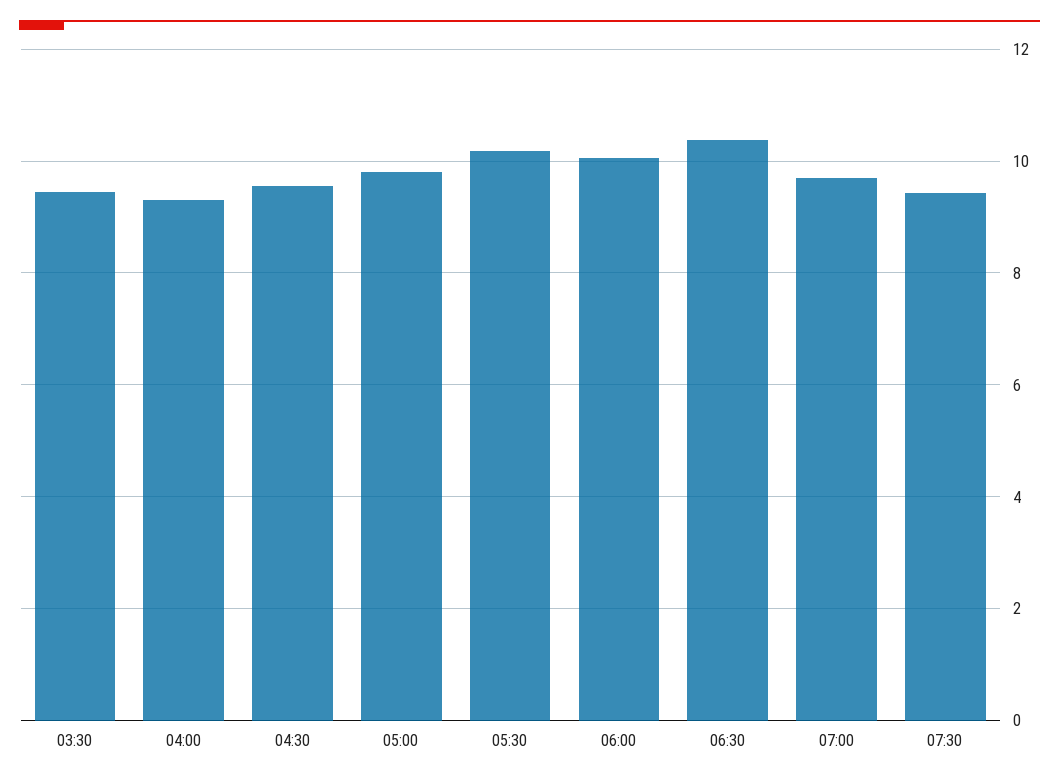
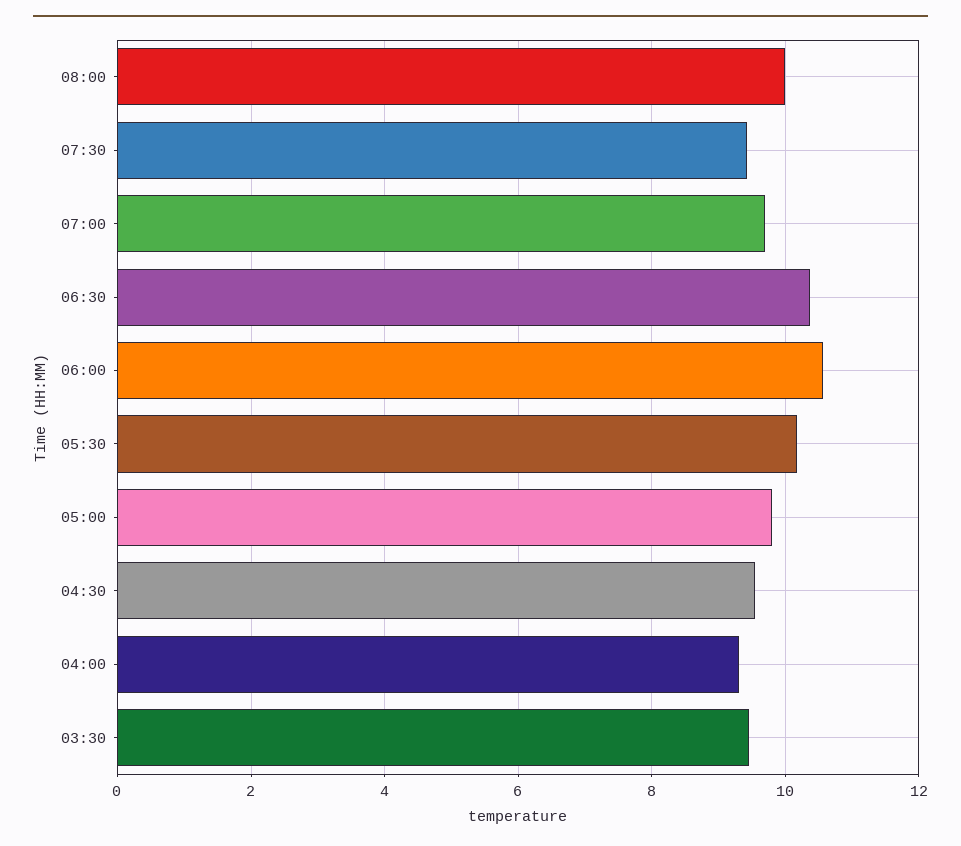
06:00: 10 -> 10.6
08:00: none -> 10

